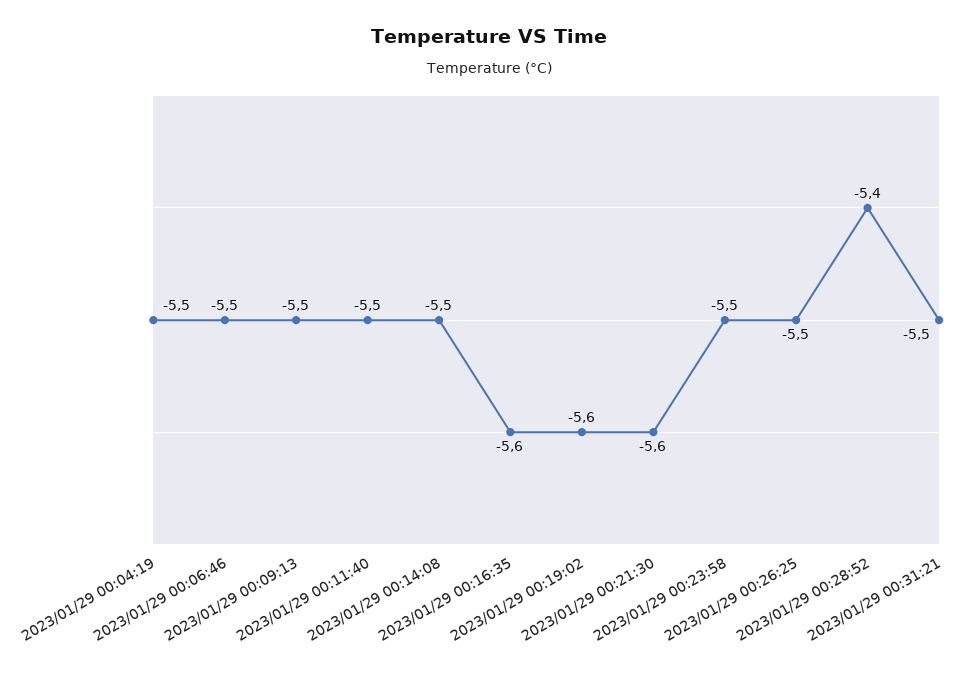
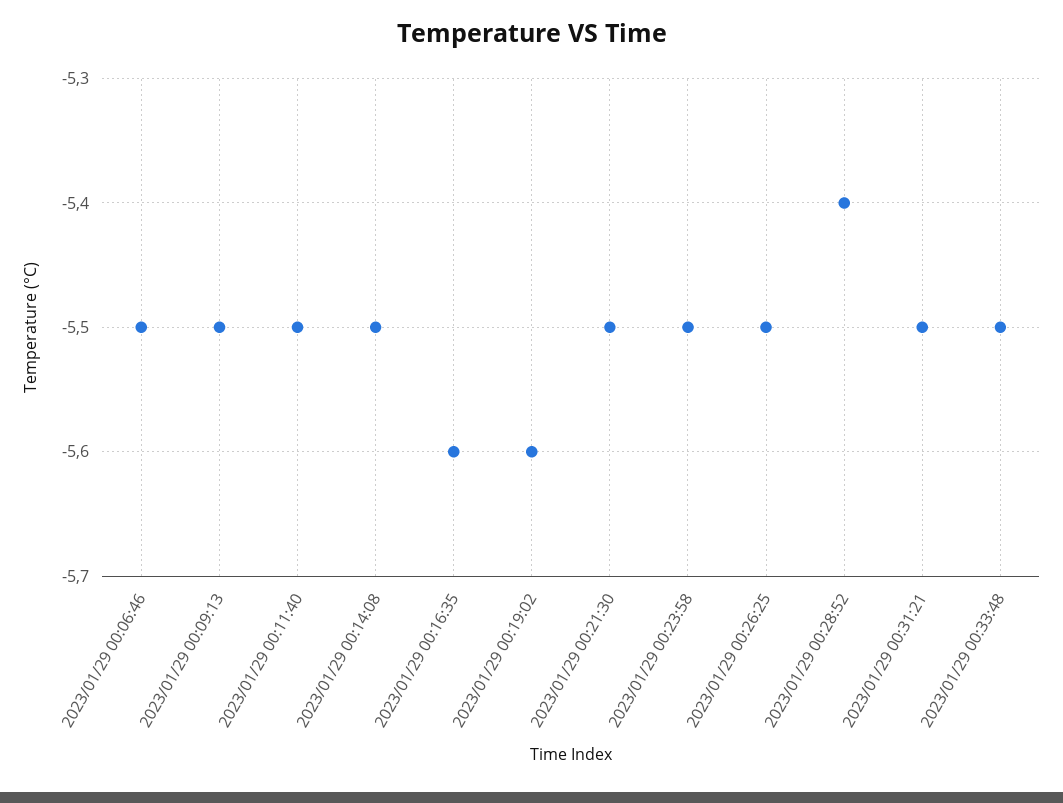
2023/01/29 00:04:19: -5.5 -> none
2023/01/29 00:21:30: -5.6 -> -5.5
2023/01/29 00:33:48: none -> -5.5

